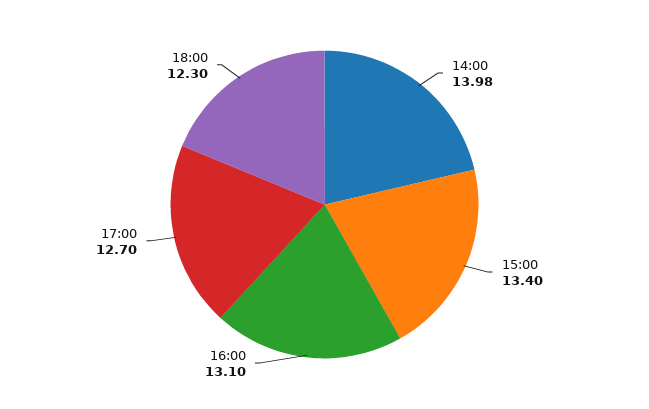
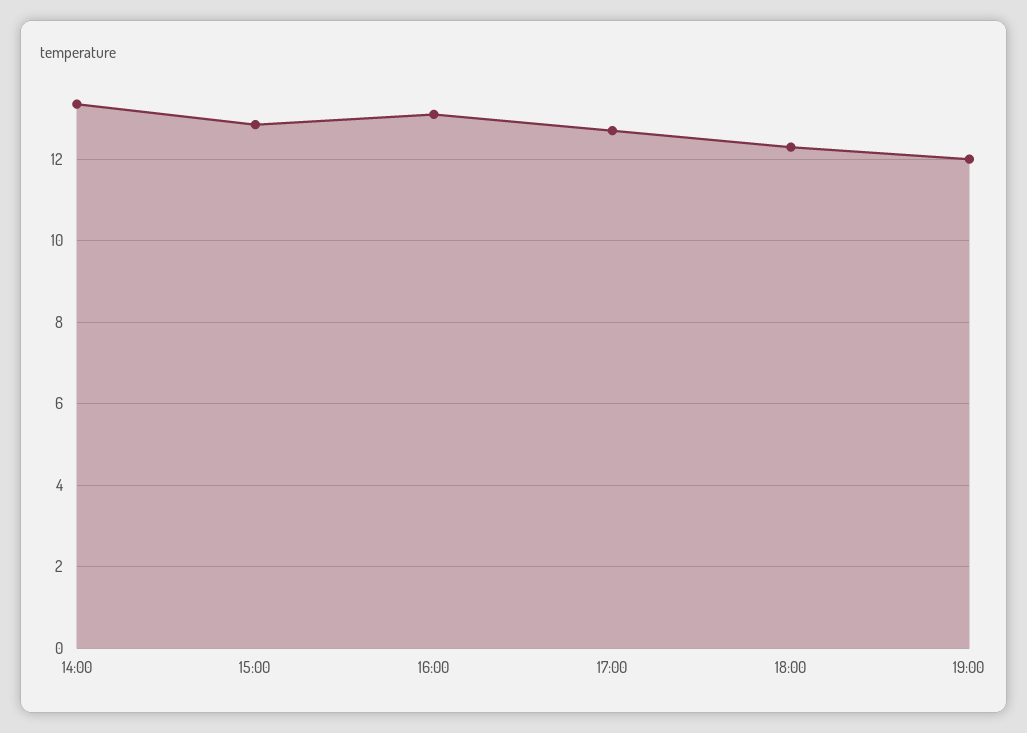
14:00: 13.98 -> 13.4
15:00: 13.4 -> 12.8
19:00: none -> 12

